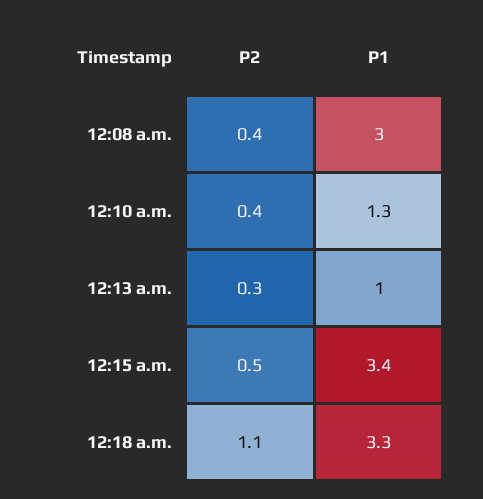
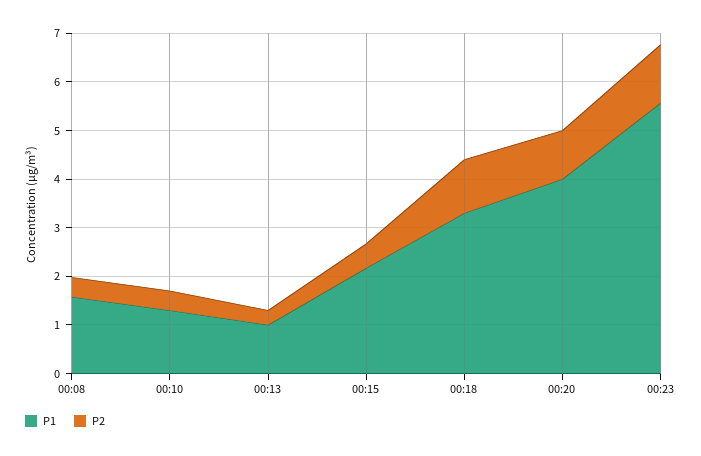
P1, 12:08 a.m.: 3 -> 1.6
P1, 12:15 a.m.: 3.4 -> 2.2
P1, 00:20: none -> 4
P2, 00:20: none -> 1
P1, 00:23: none -> 5.6
P2, 00:23: none -> 1.2

